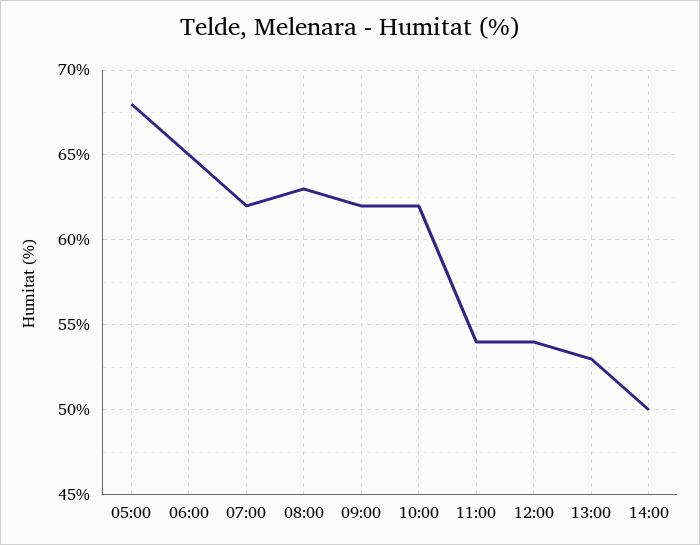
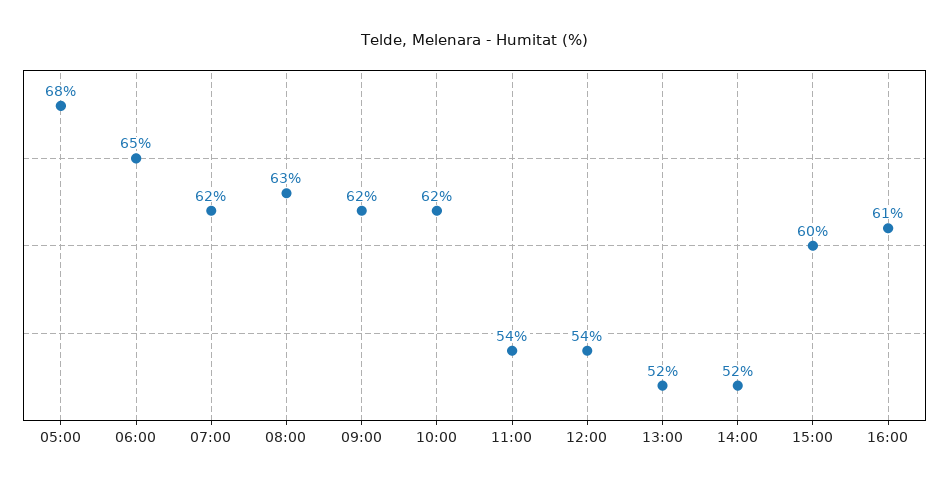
13:00: 53 -> 52
14:00: 50 -> 52
15:00: none -> 60
16:00: none -> 61

